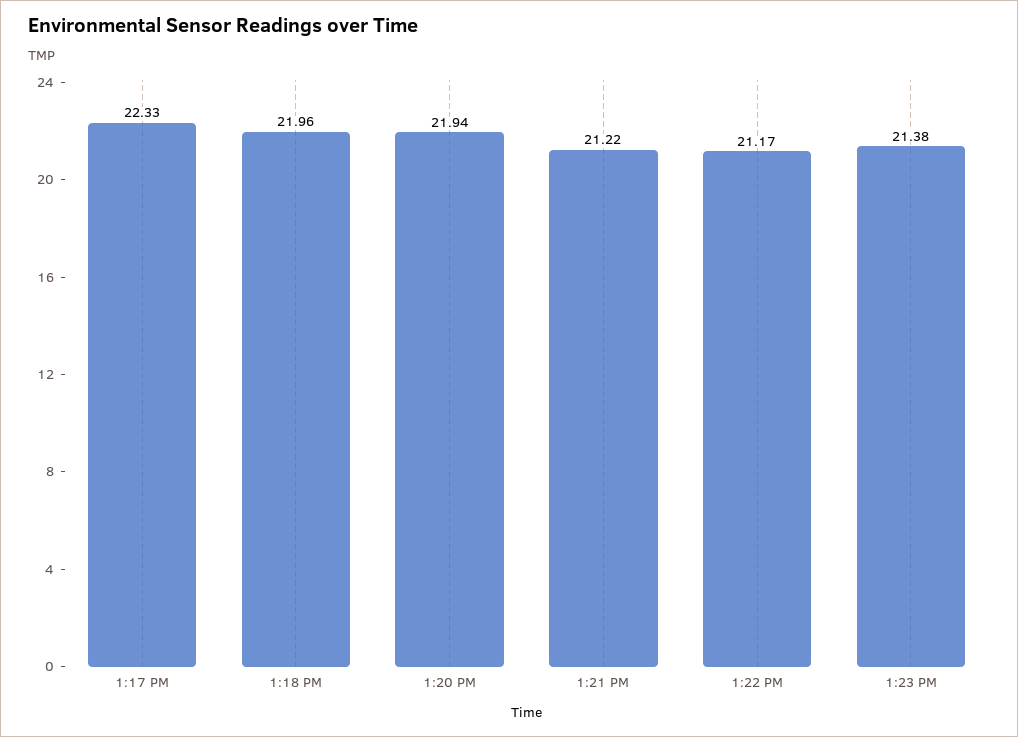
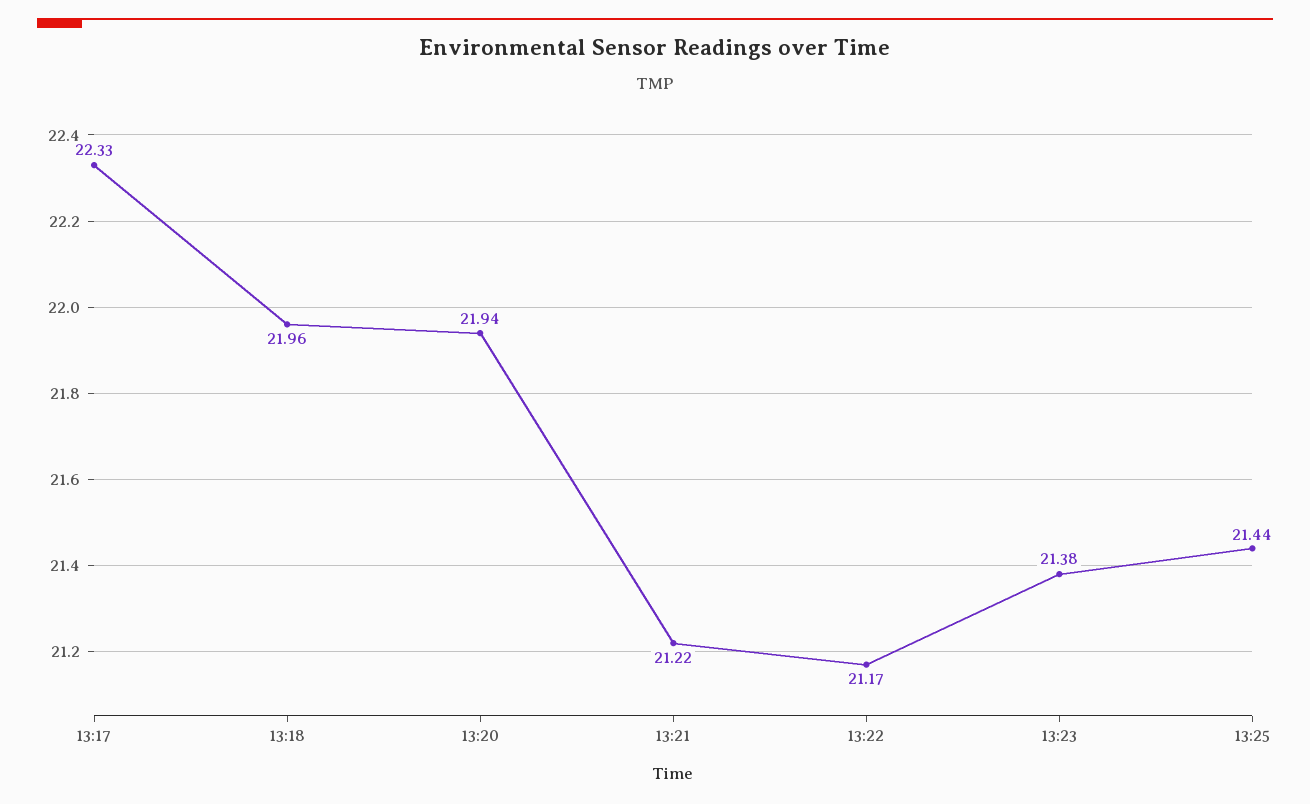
13:25: none -> 21.44

